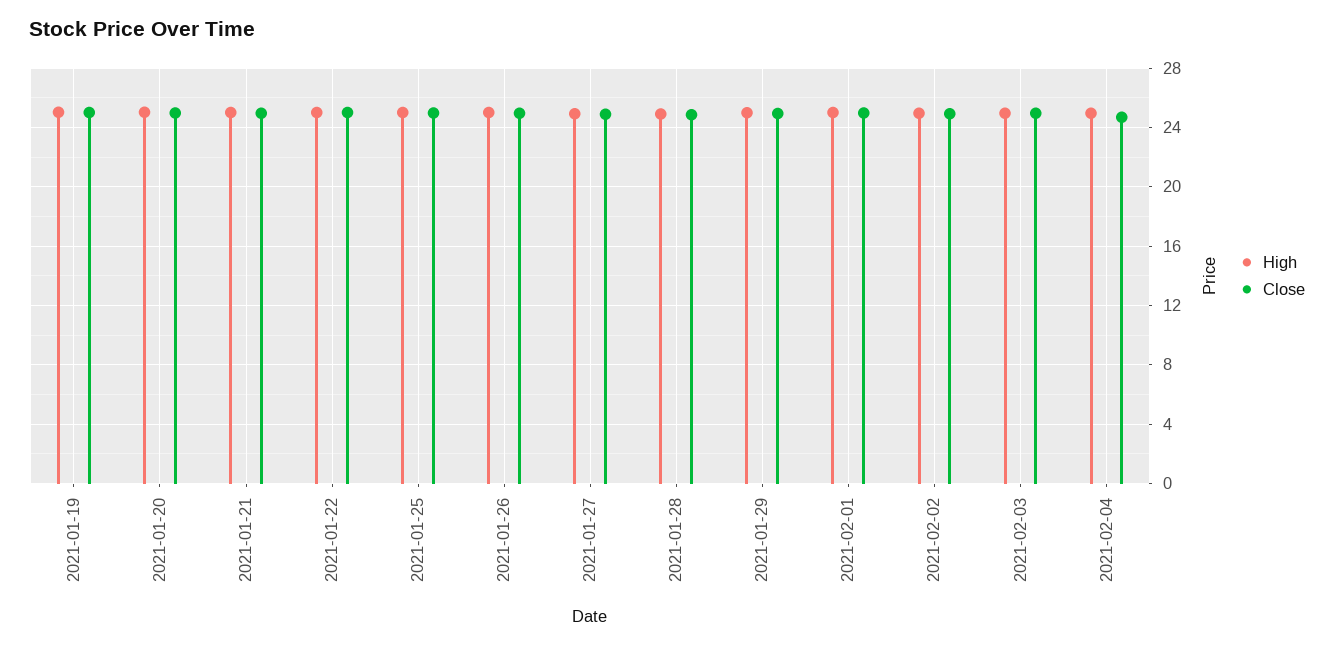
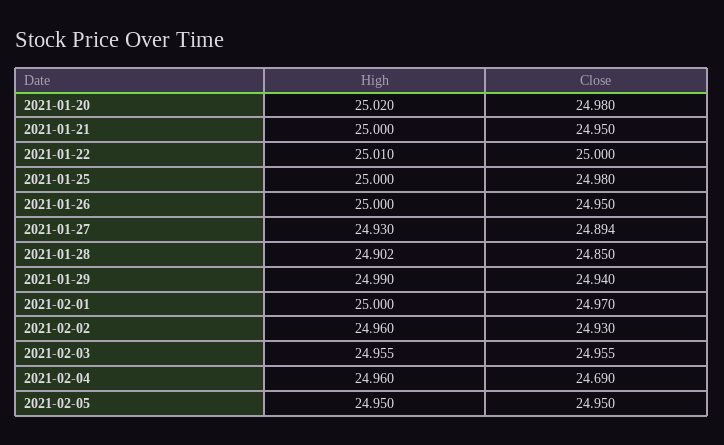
High, 2021-01-19: 25 -> none
Close, 2021-01-19: 25 -> none
High, 2021-02-05: none -> 24.95
Close, 2021-02-05: none -> 24.95

